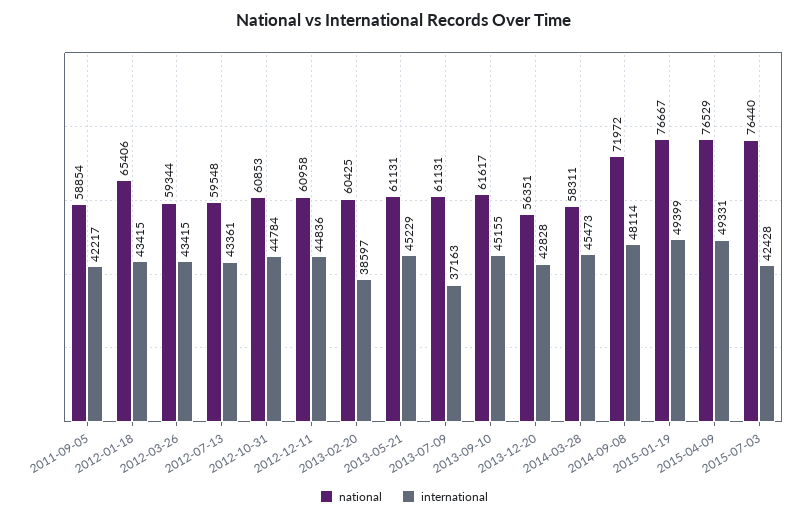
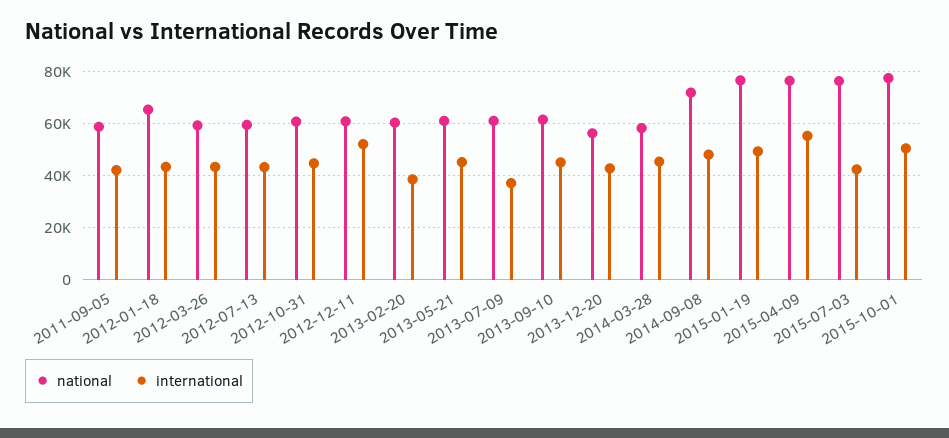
international, 2012-12-11: 44836 -> 52500
international, 2015-04-09: 49331 -> 55000
national, 2015-10-01: none -> 77500
international, 2015-10-01: none -> 50000

